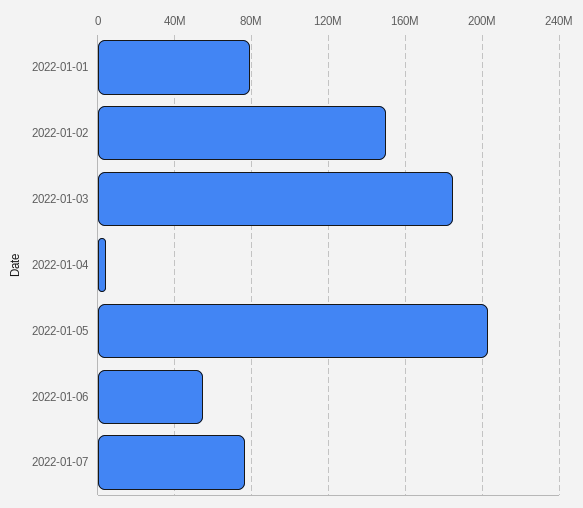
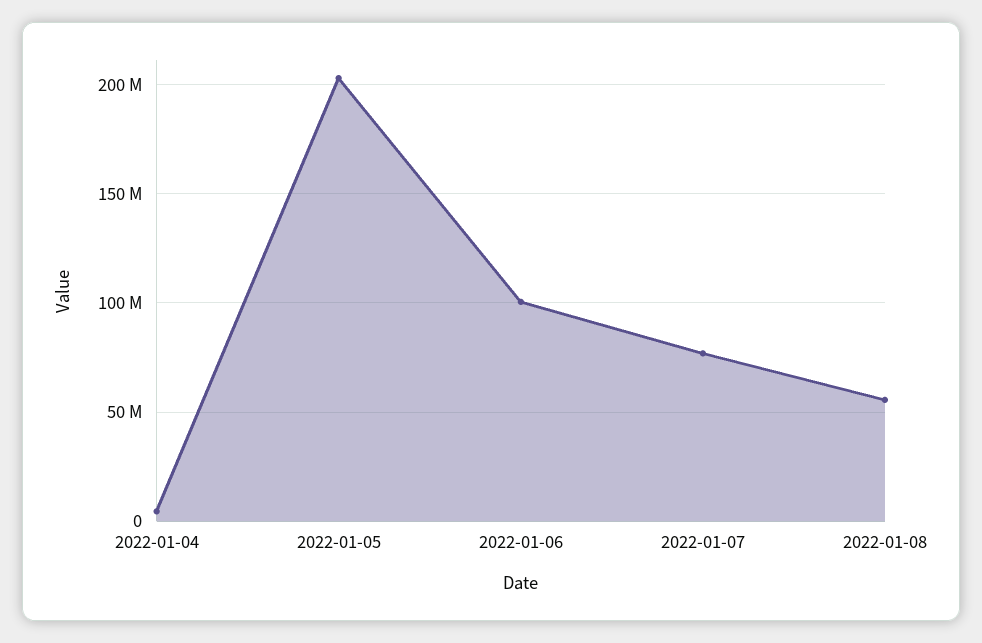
2022-01-01: 80000000 -> none
2022-01-02: 150000000 -> none
2022-01-03: 185000000 -> none
2022-01-06: 55000000 -> 100000000
2022-01-08: none -> 55000000

